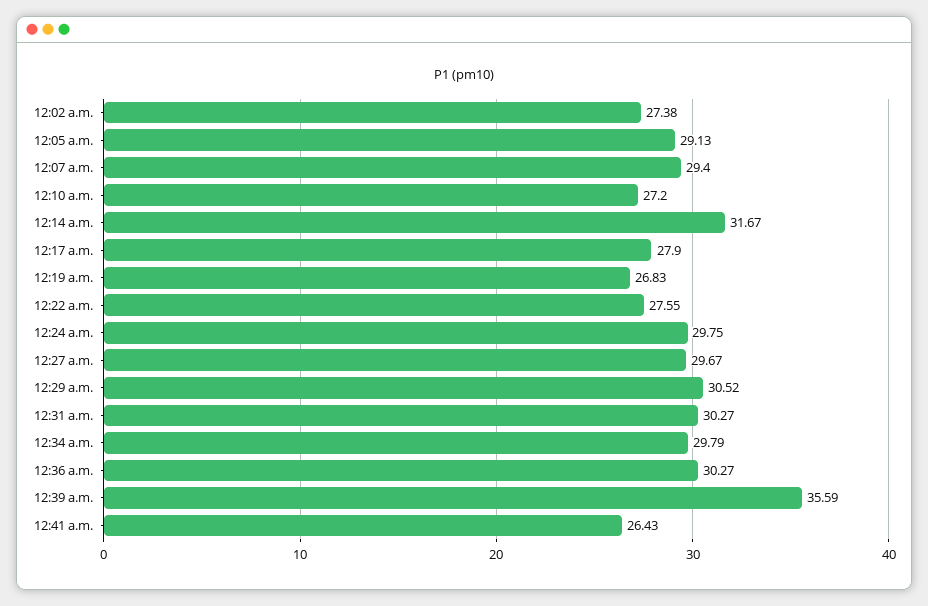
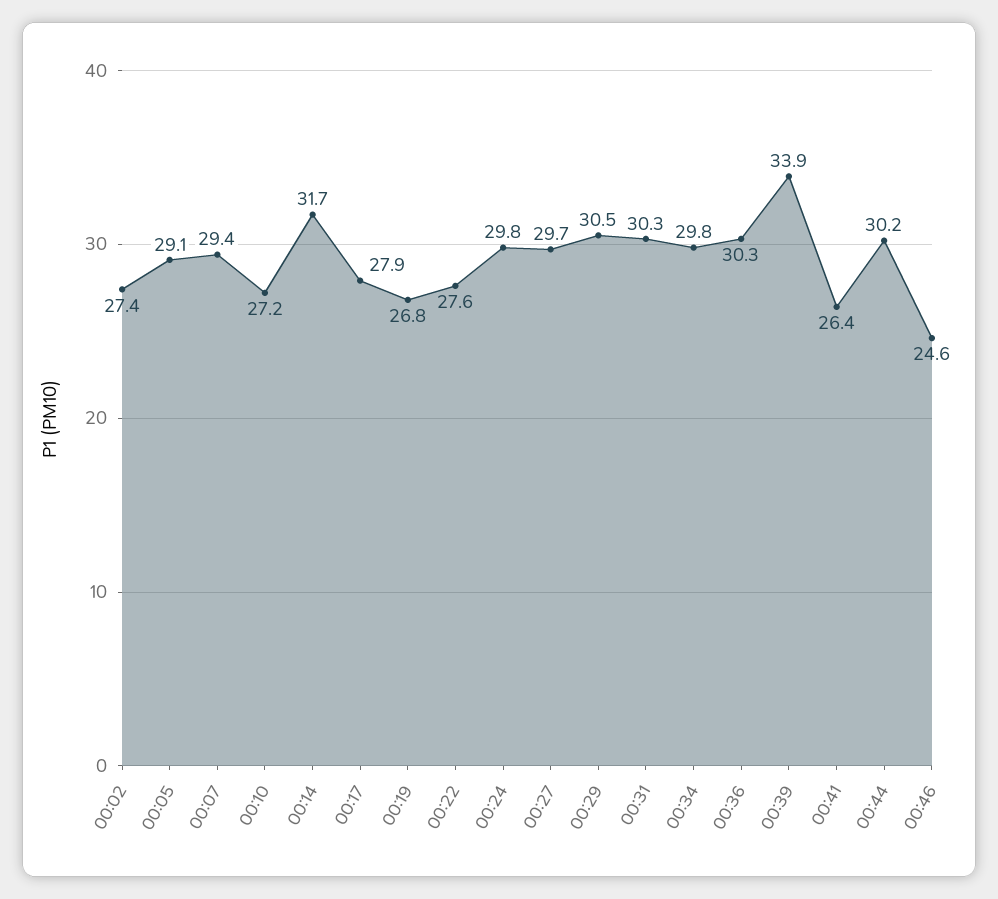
12:39 a.m.: 35.59 -> 33.9
00:44: none -> 30.2
00:46: none -> 24.6

